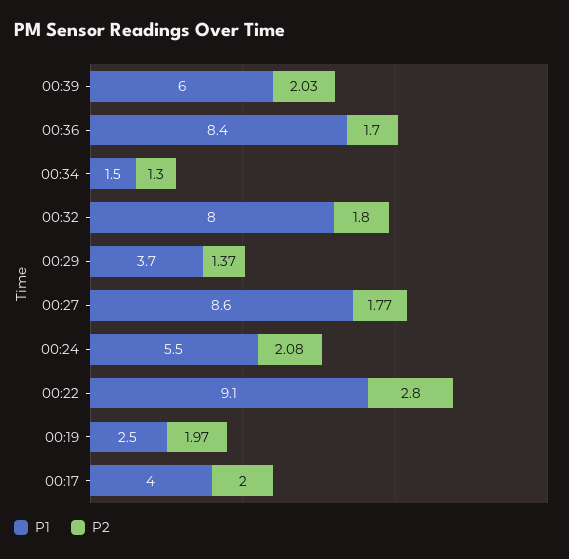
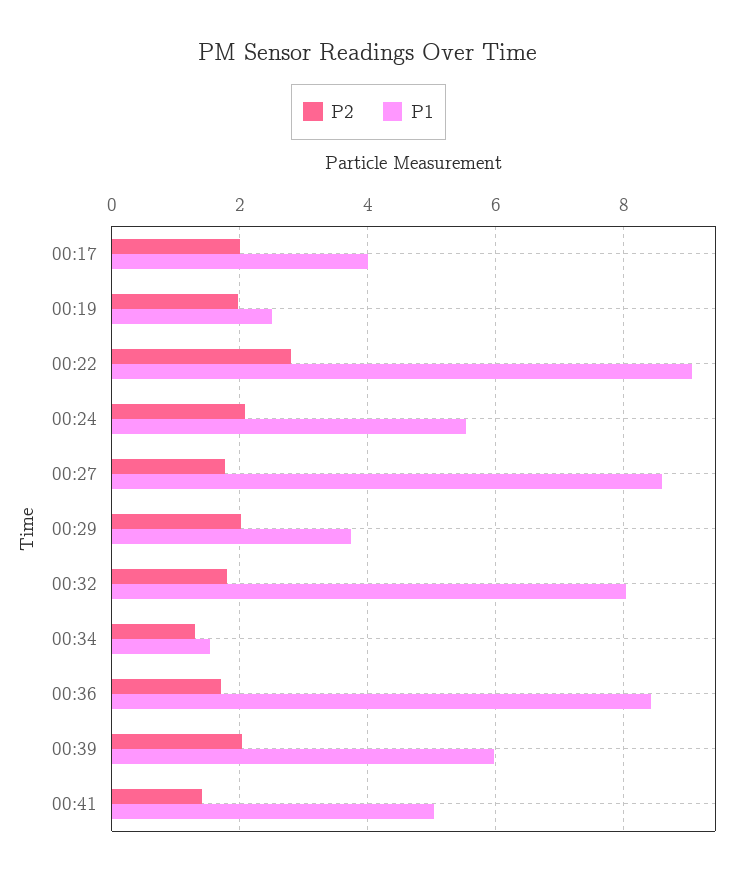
P2, 00:29: 1.37 -> 2
P2, 00:41: none -> 1.4
P1, 00:41: none -> 5

